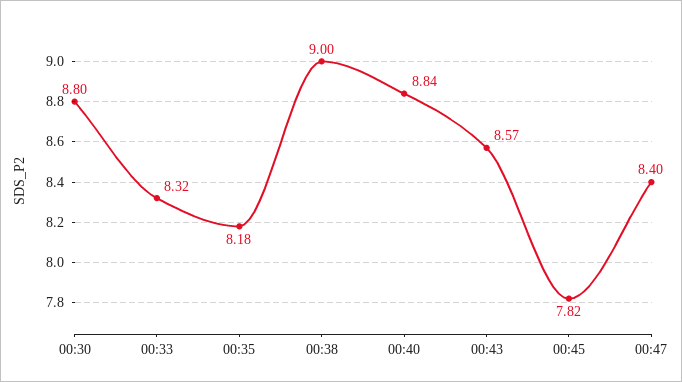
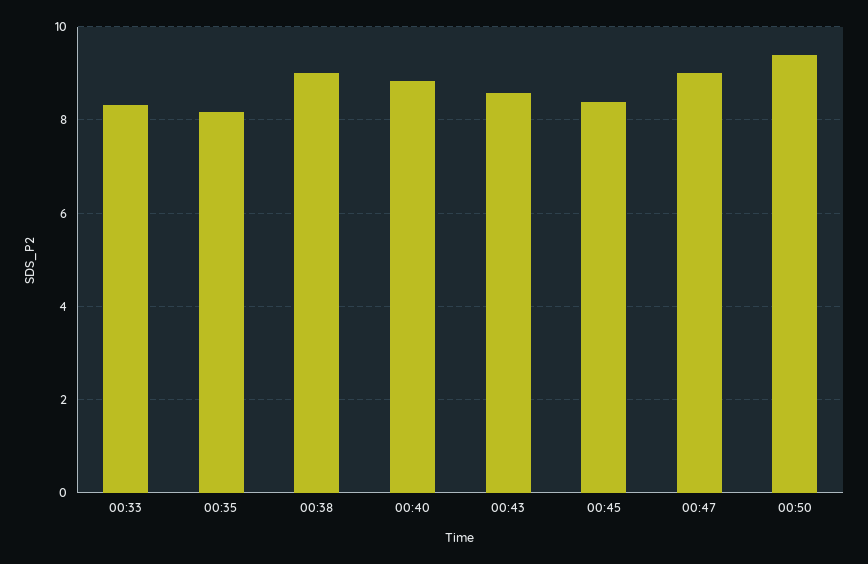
00:30: 8.8 -> none
00:45: 7.82 -> 8.4
00:47: 8.4 -> 9
00:50: none -> 9.4

